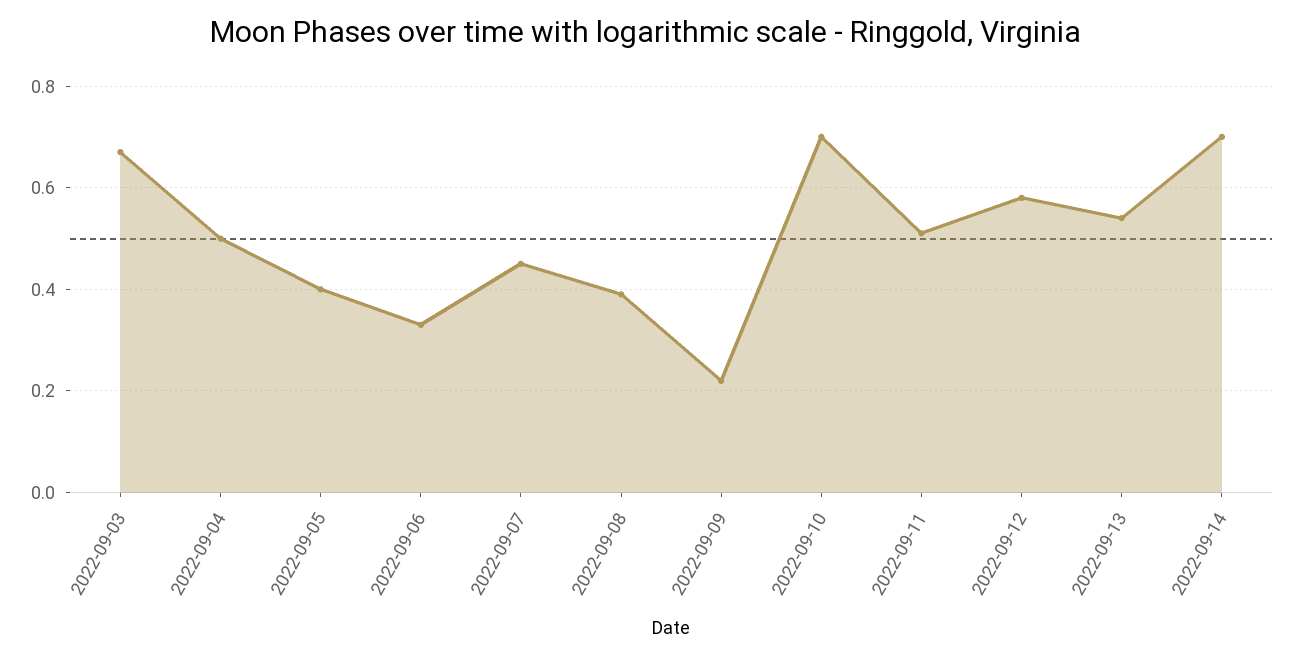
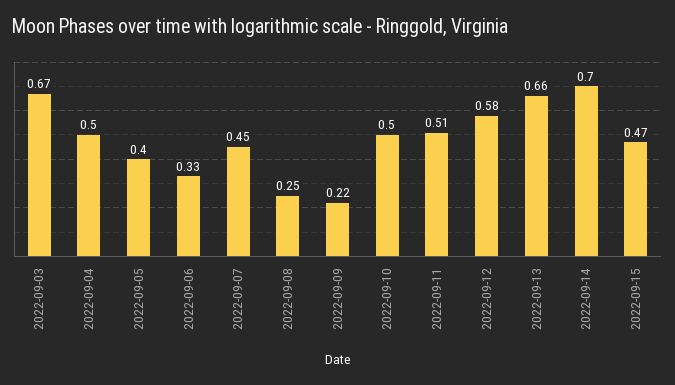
2022-09-08: 0.4 -> 0.25
2022-09-10: 0.7 -> 0.5
2022-09-13: 0.55 -> 0.66
2022-09-15: none -> 0.47

